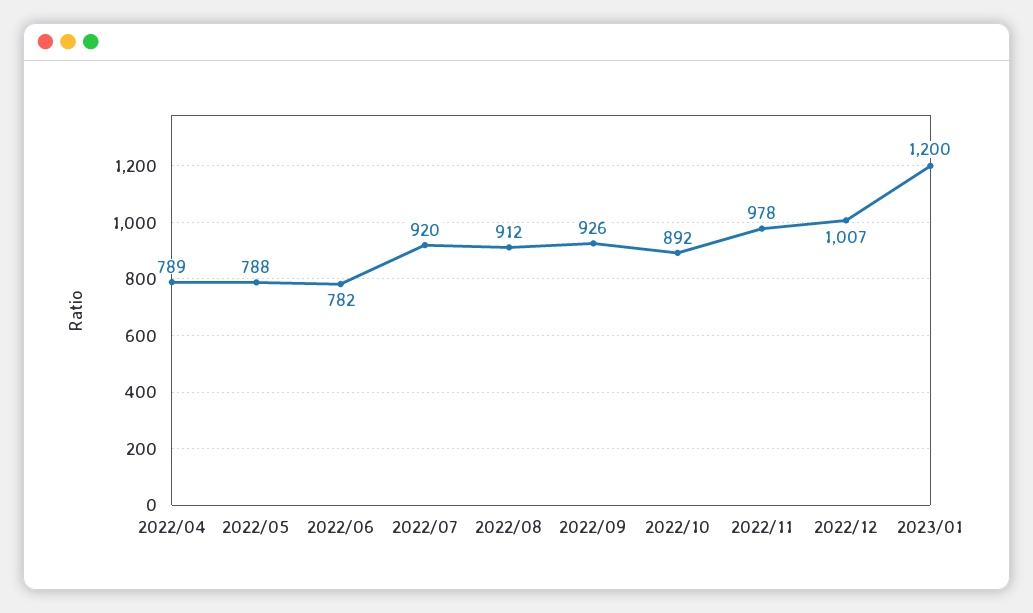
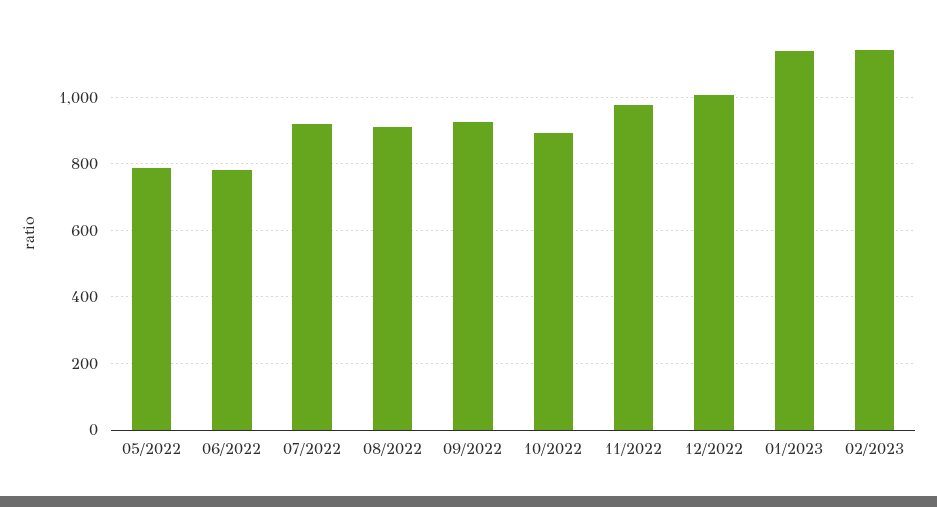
2022/04: 789 -> none
2023/01: 1200 -> 1140
02/2023: none -> 1140

